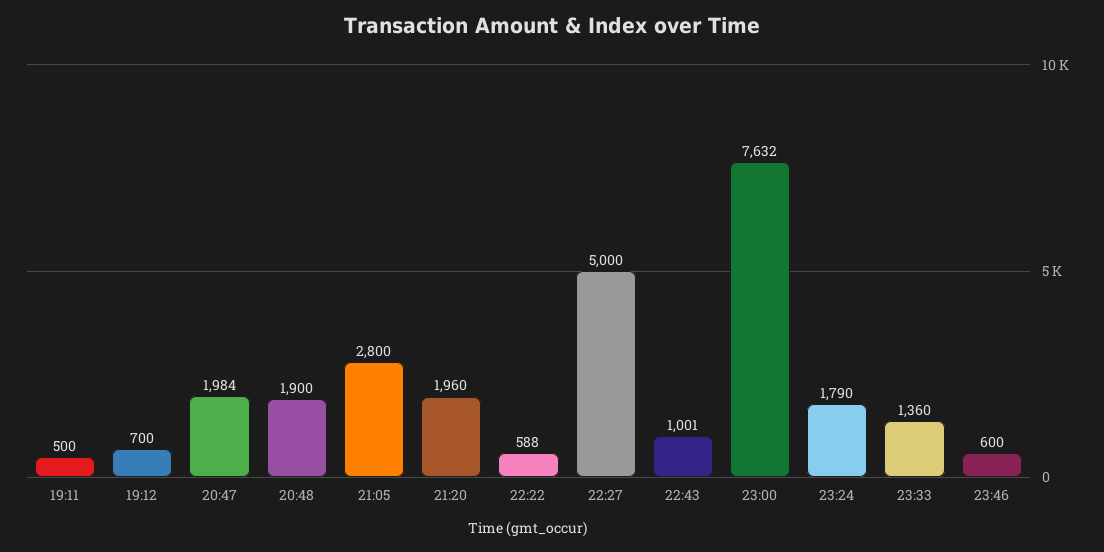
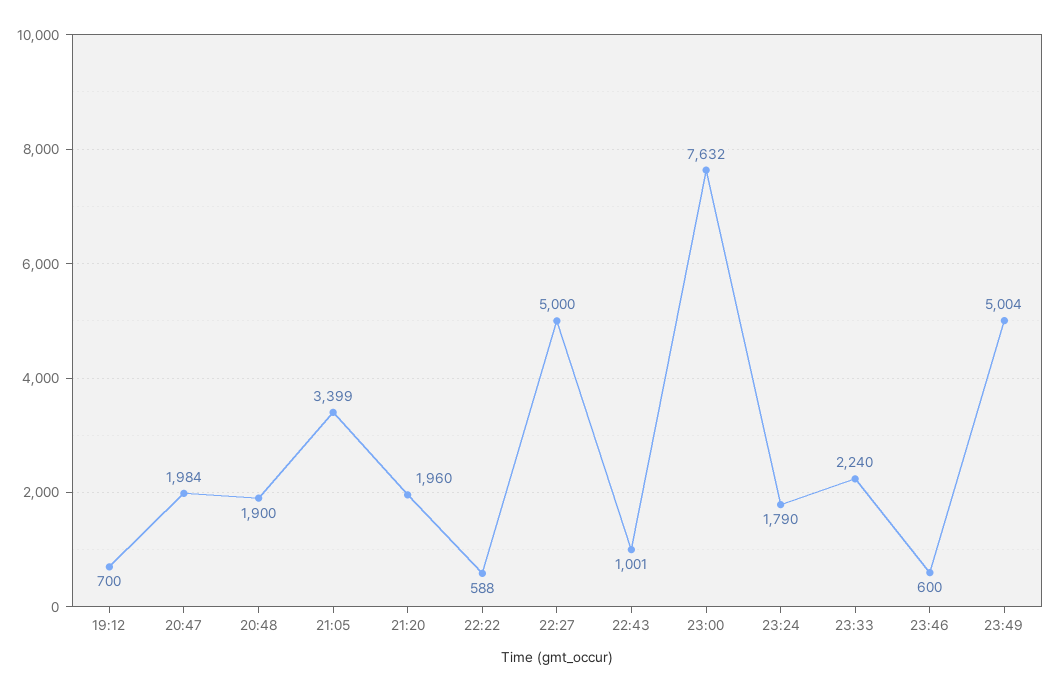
19:11: 500 -> none
21:05: 2800 -> 3399
23:33: 1360 -> 2240
23:49: none -> 5004

